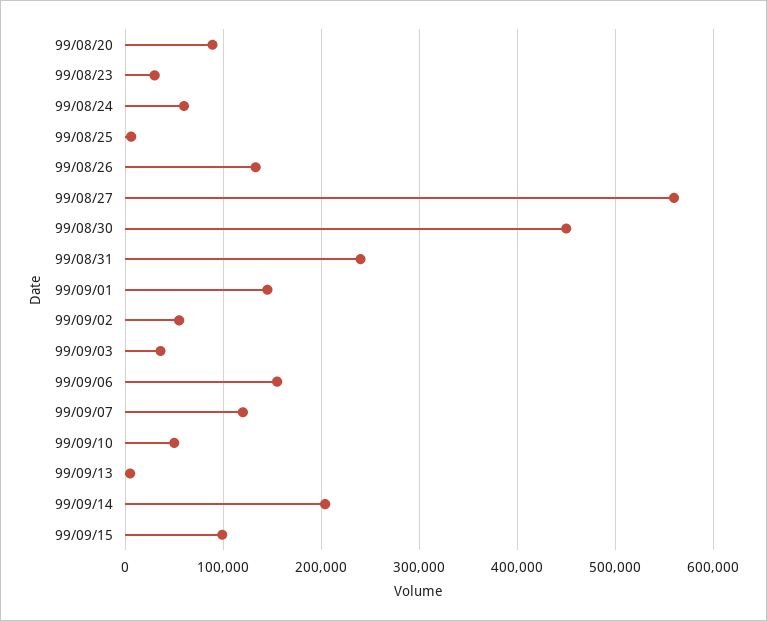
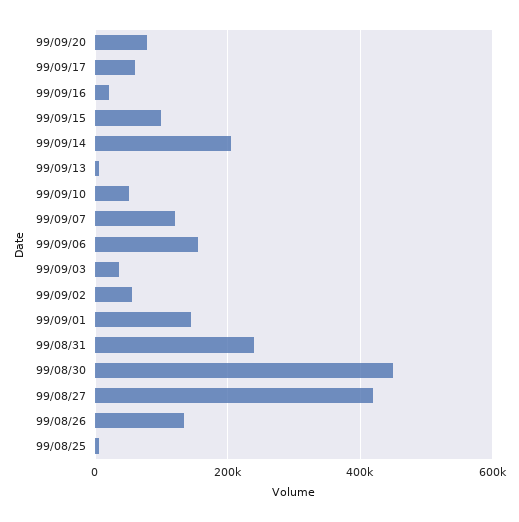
99/08/20: 90000 -> none
99/08/23: 30000 -> none
99/08/24: 60000 -> none
99/08/27: 560000 -> 420000
99/09/20: none -> 80000
99/09/17: none -> 60000
99/09/16: none -> 20000

